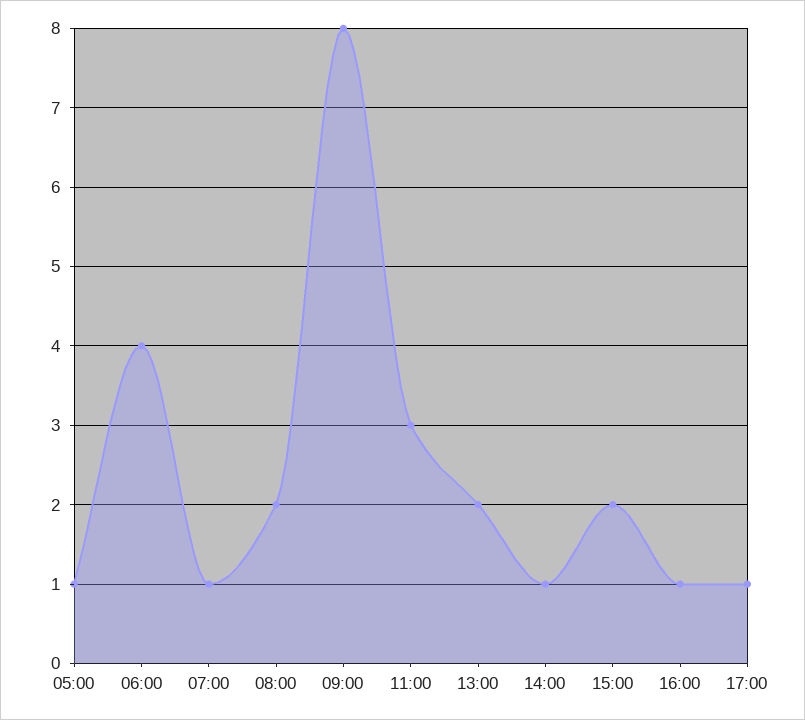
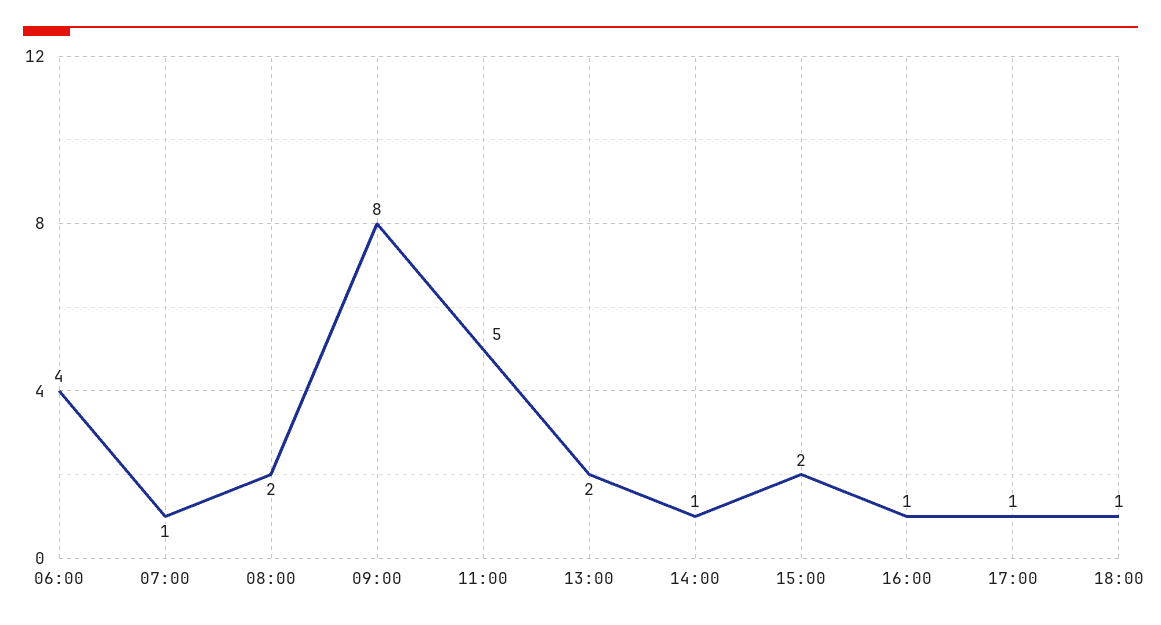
05:00: 1 -> none
11:00: 3 -> 5
18:00: none -> 1

